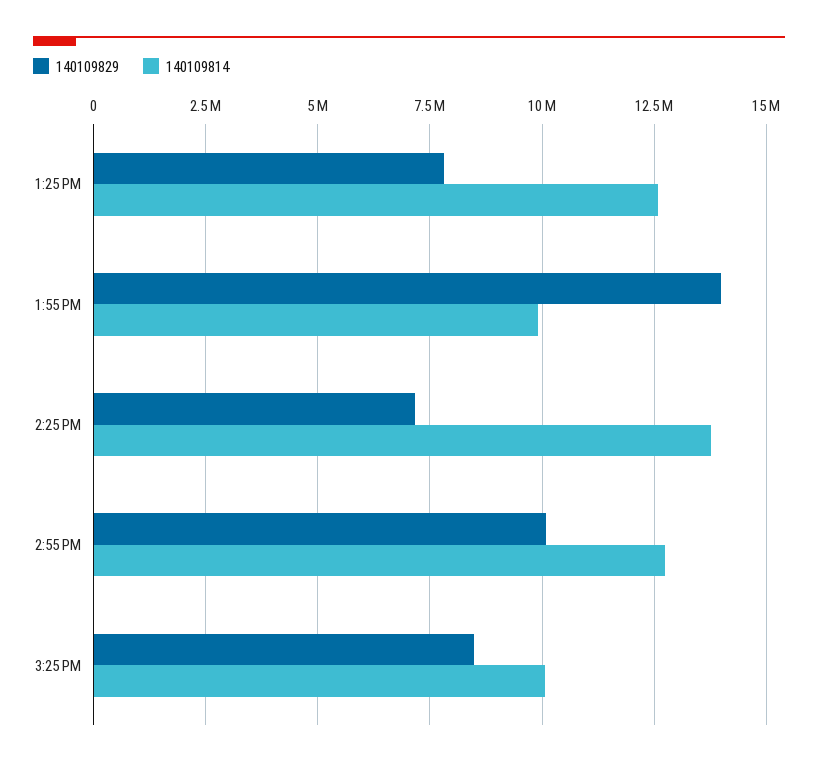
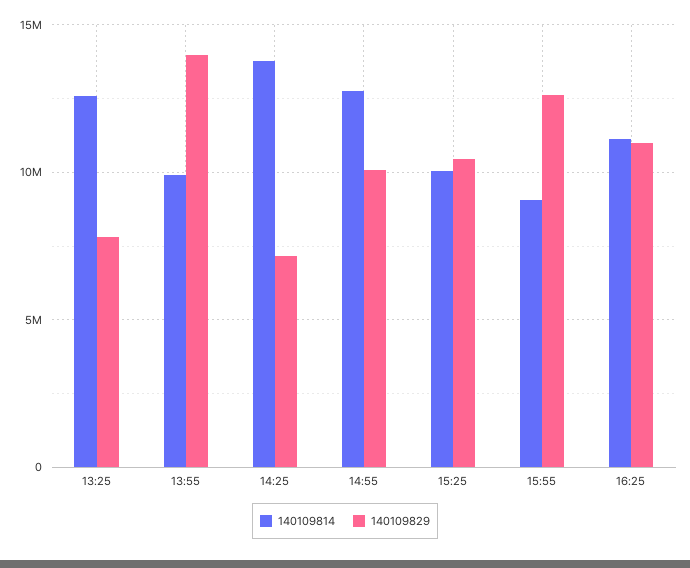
140109829, 3:25 PM: 8500000 -> 10500000
140109814, 15:55: none -> 9000000
140109829, 15:55: none -> 12500000
140109814, 16:25: none -> 11000000
140109829, 16:25: none -> 11000000

